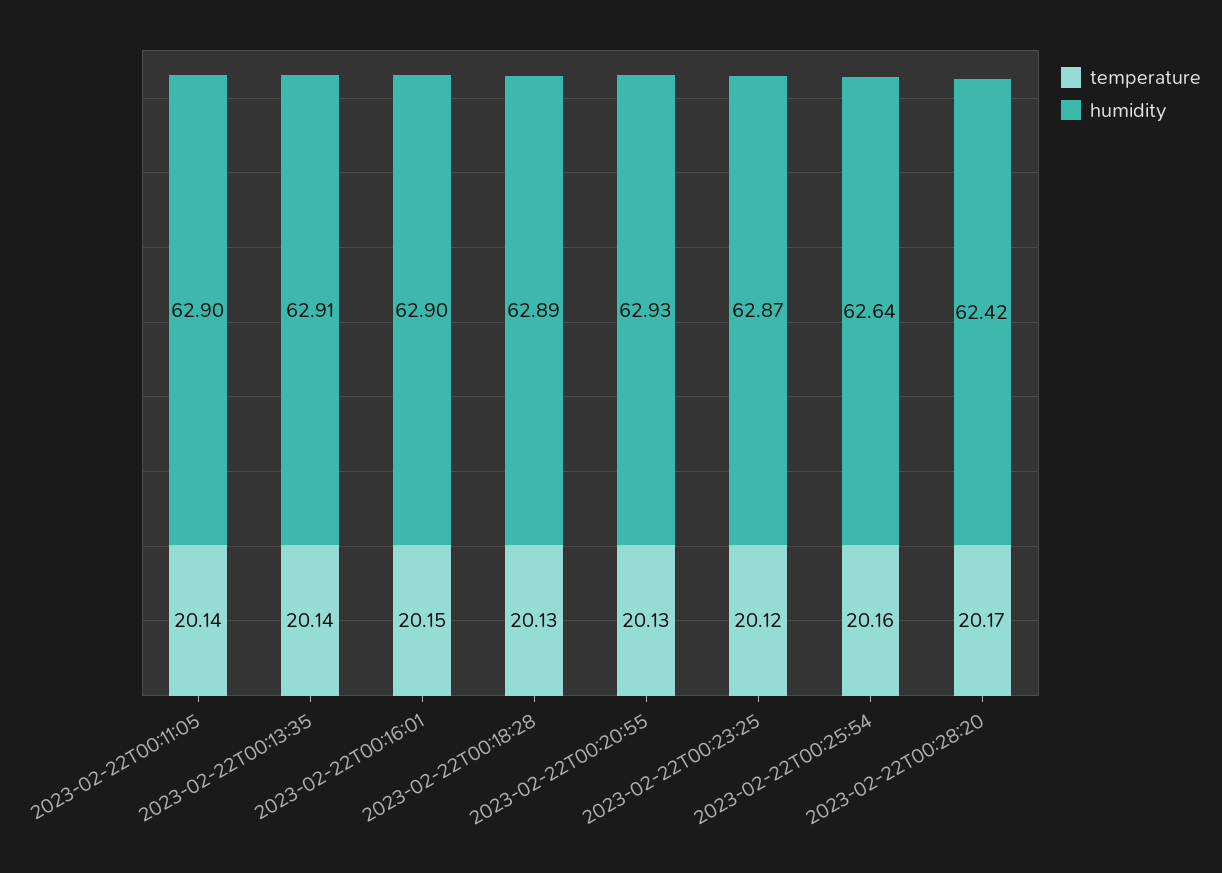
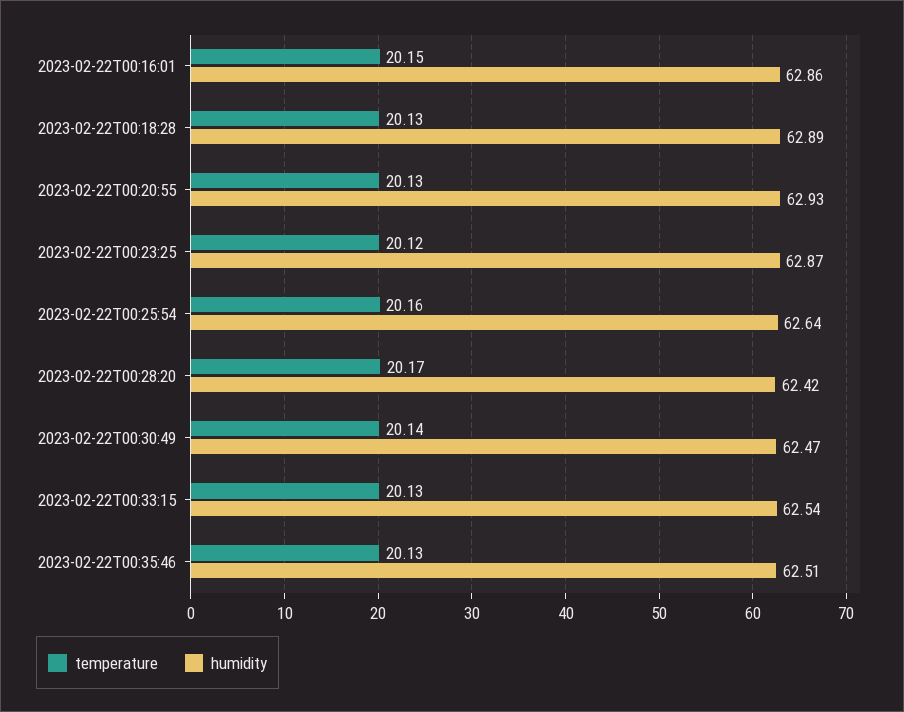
temperature, 2023-02-22T00:11:05: 20.14 -> none
humidity, 2023-02-22T00:11:05: 62.9 -> none
temperature, 2023-02-22T00:13:35: 20.14 -> none
humidity, 2023-02-22T00:13:35: 62.91 -> none
humidity, 2023-02-22T00:16:01: 62.9 -> 62.86
temperature, 2023-02-22T00:30:49: none -> 20.14
humidity, 2023-02-22T00:30:49: none -> 62.47
temperature, 2023-02-22T00:33:15: none -> 20.13
humidity, 2023-02-22T00:33:15: none -> 62.54
temperature, 2023-02-22T00:35:46: none -> 20.13
humidity, 2023-02-22T00:35:46: none -> 62.51

